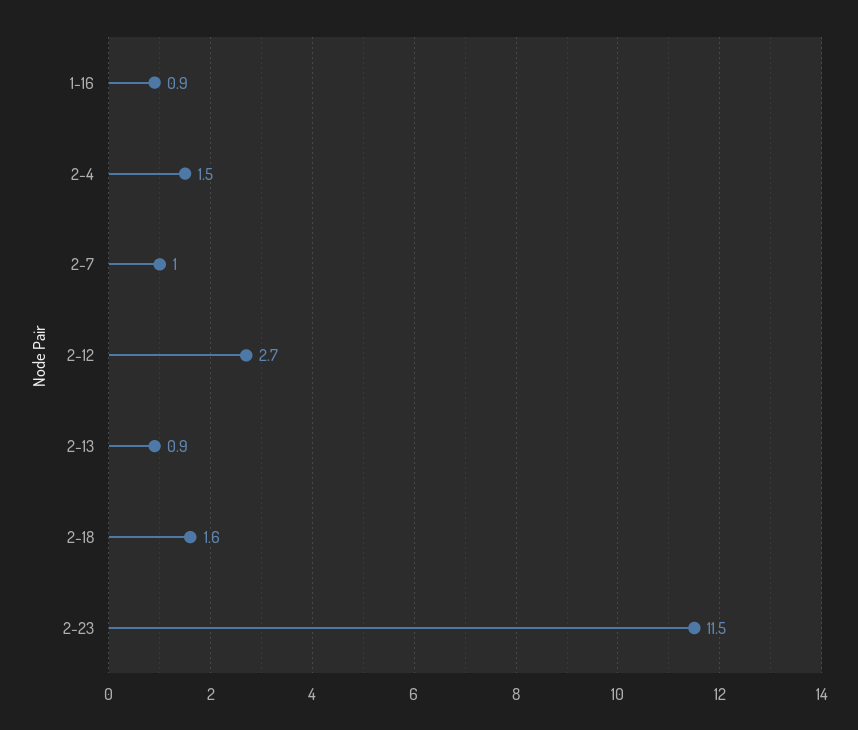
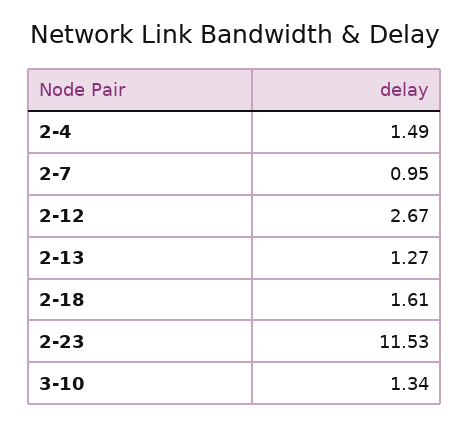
1-16: 0.9 -> none
2-13: 0.9 -> 1.27
3-10: none -> 1.34

